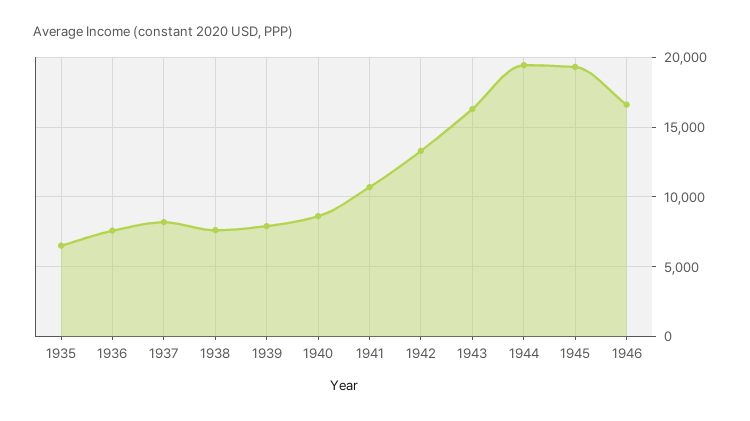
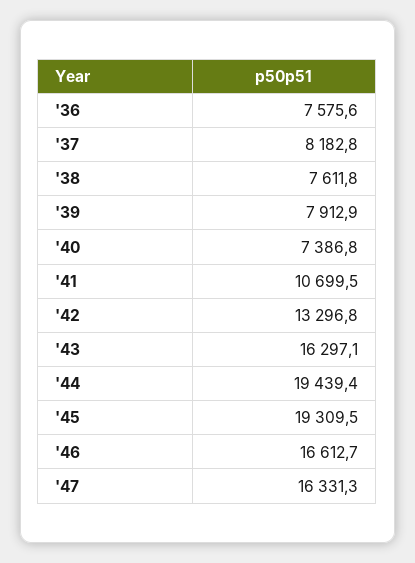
1935: 6500 -> none
1940: 8500 -> 7386.8
'47: none -> 16331.3

